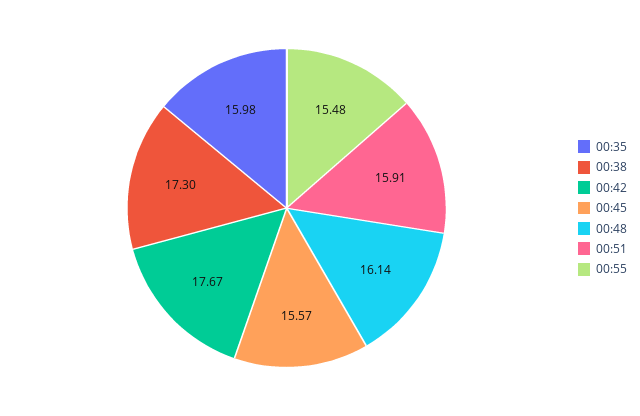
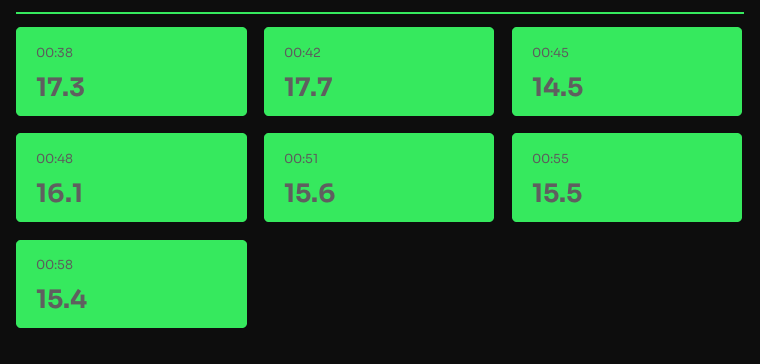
00:35: 15.98 -> none
00:45: 15.57 -> 14.5
00:51: 15.91 -> 15.6
00:58: none -> 15.4

